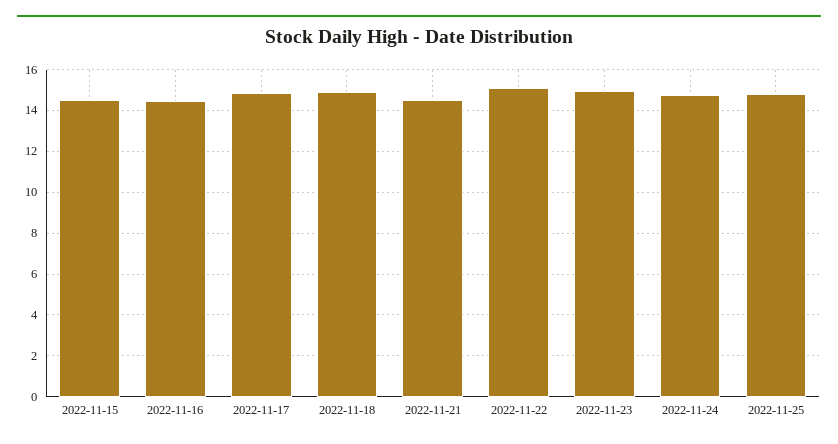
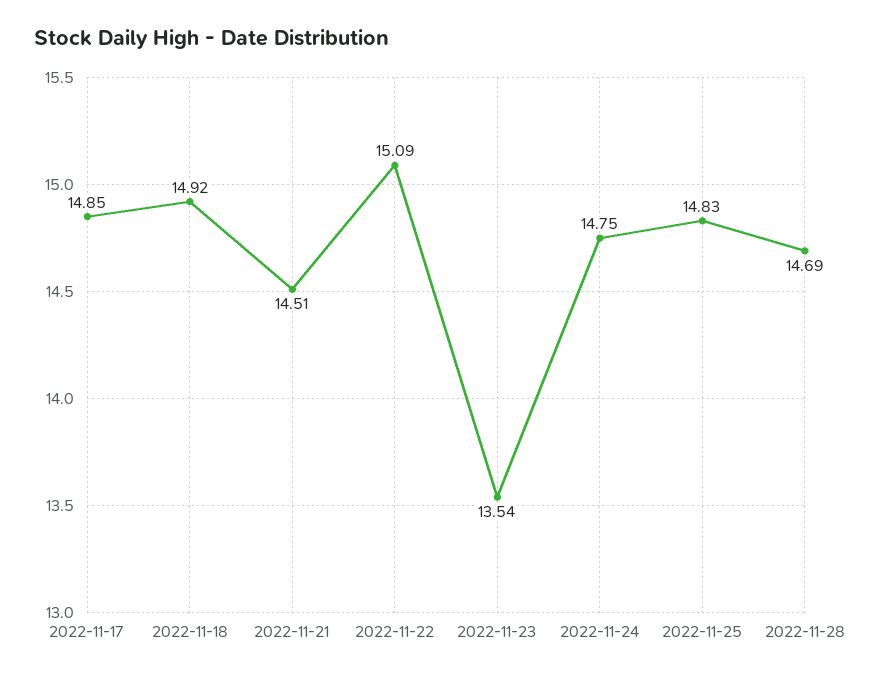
2022-11-15: 14.5 -> none
2022-11-16: 14.5 -> none
2022-11-23: 15 -> 13.54
2022-11-28: none -> 14.69

